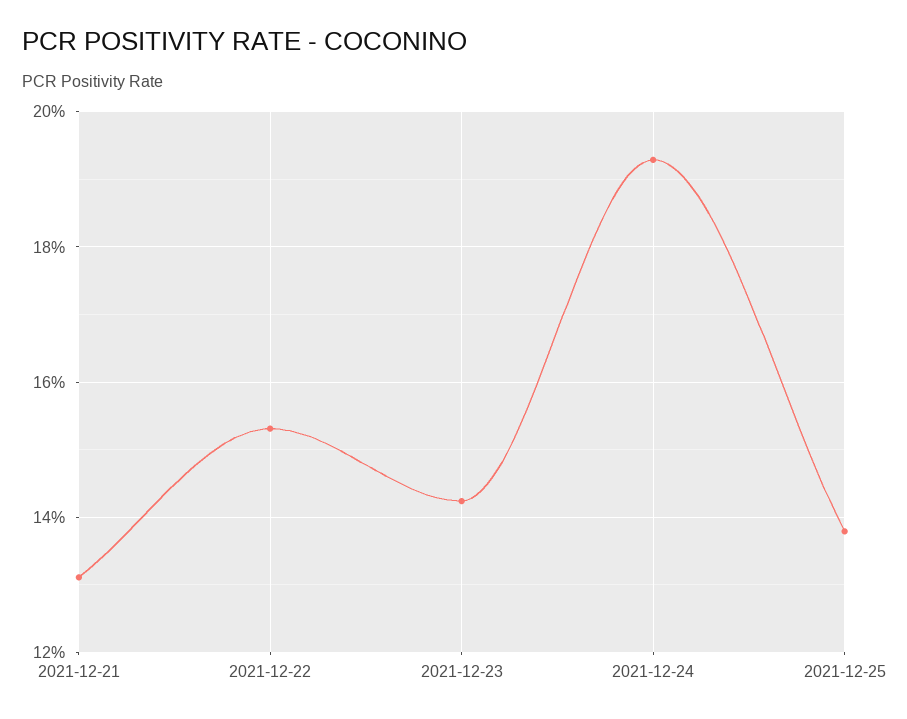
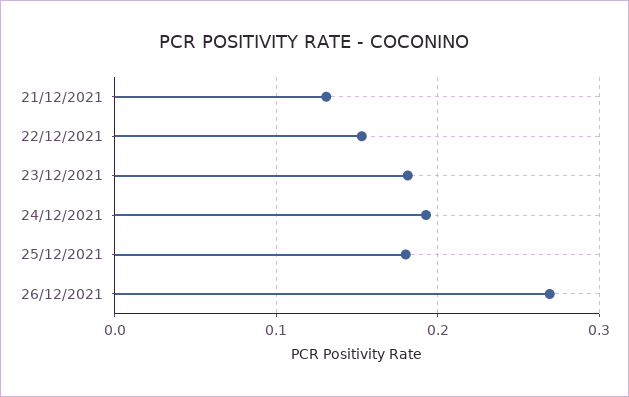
2021-12-23: 0.142 -> 0.18
2021-12-25: 0.138 -> 0.18
26/12/2021: none -> 0.27

